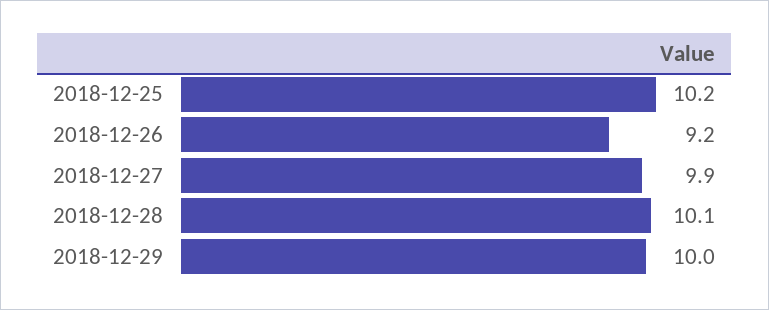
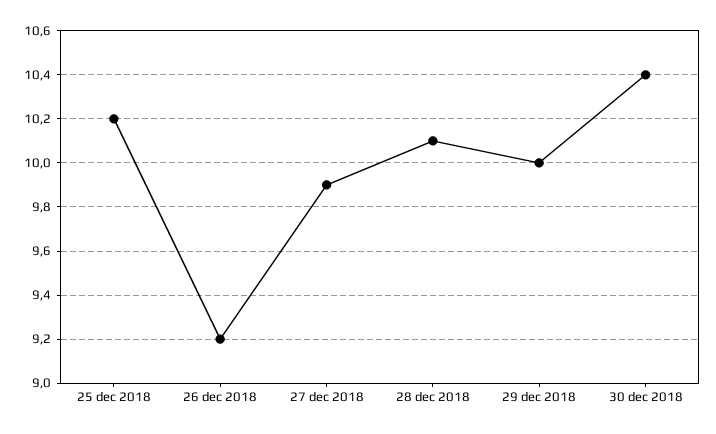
30 dec 2018: none -> 10.4

